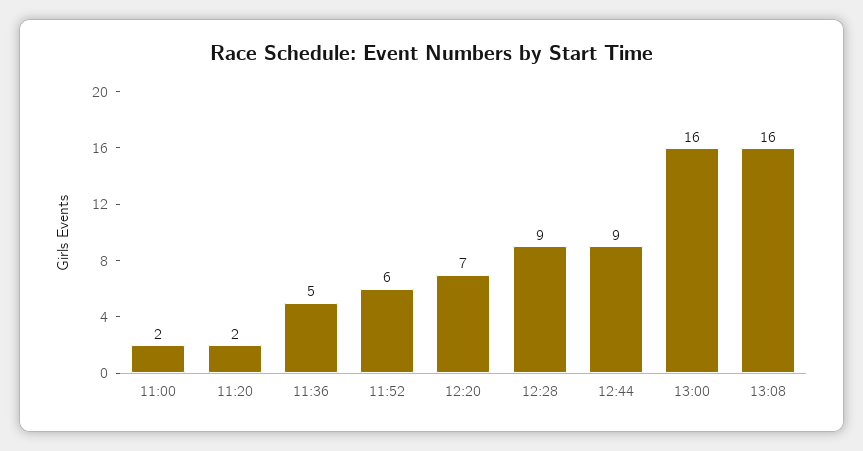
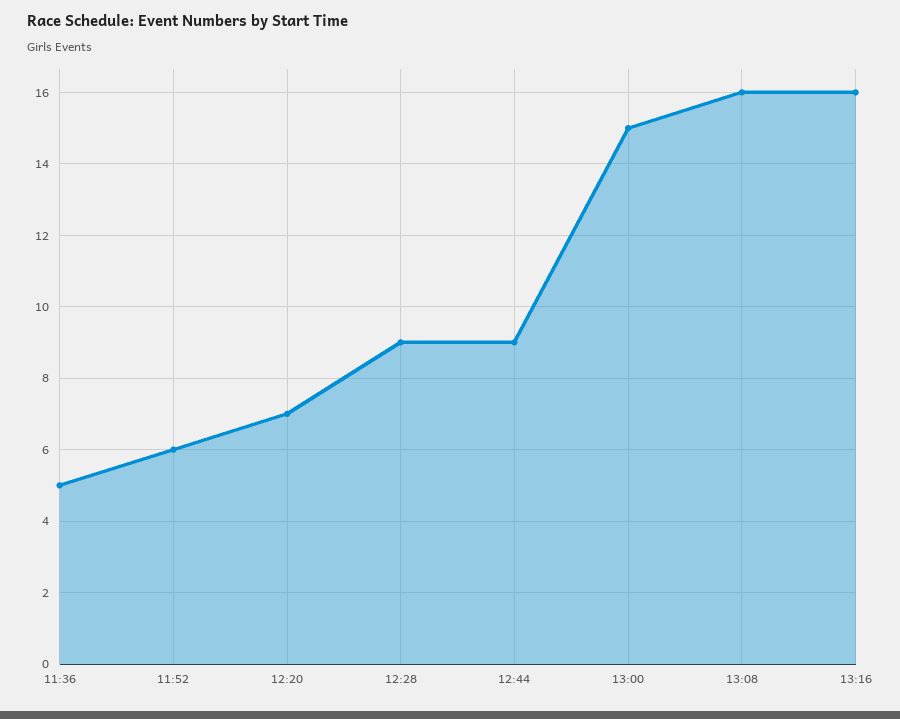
11:00: 2 -> none
11:20: 2 -> none
13:00: 16 -> 15
13:16: none -> 16

